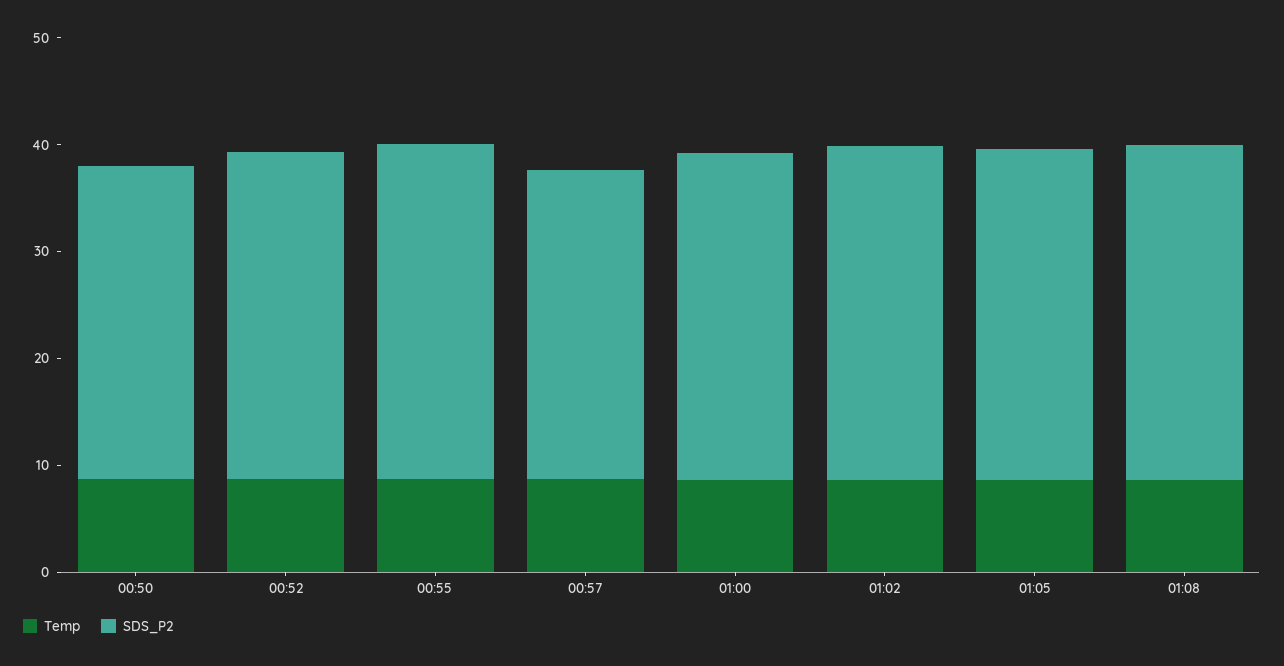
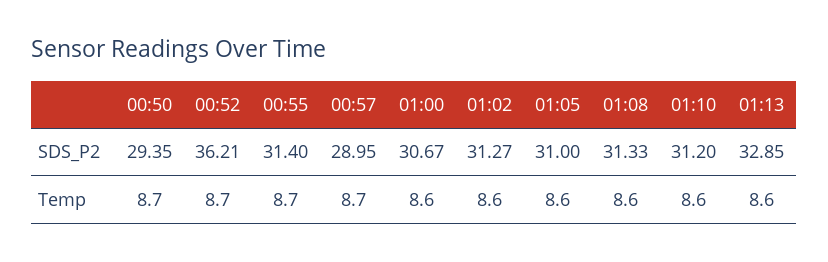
SDS_P2, 00:52: 30 -> 36.21
SDS_P2, 01:10: none -> 31.2
SDS_P2, 01:13: none -> 32.85
Temp, 01:10: none -> 8.6
Temp, 01:13: none -> 8.6

